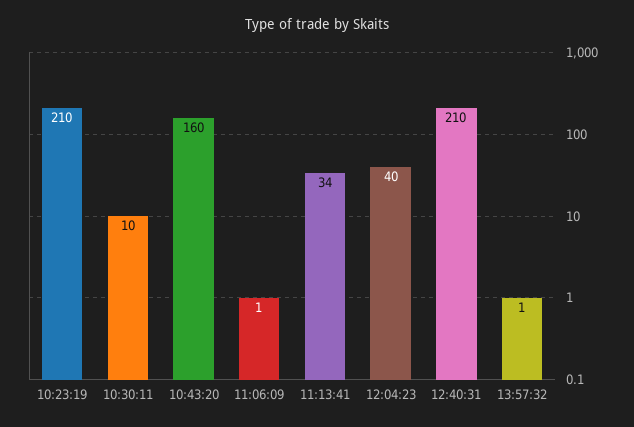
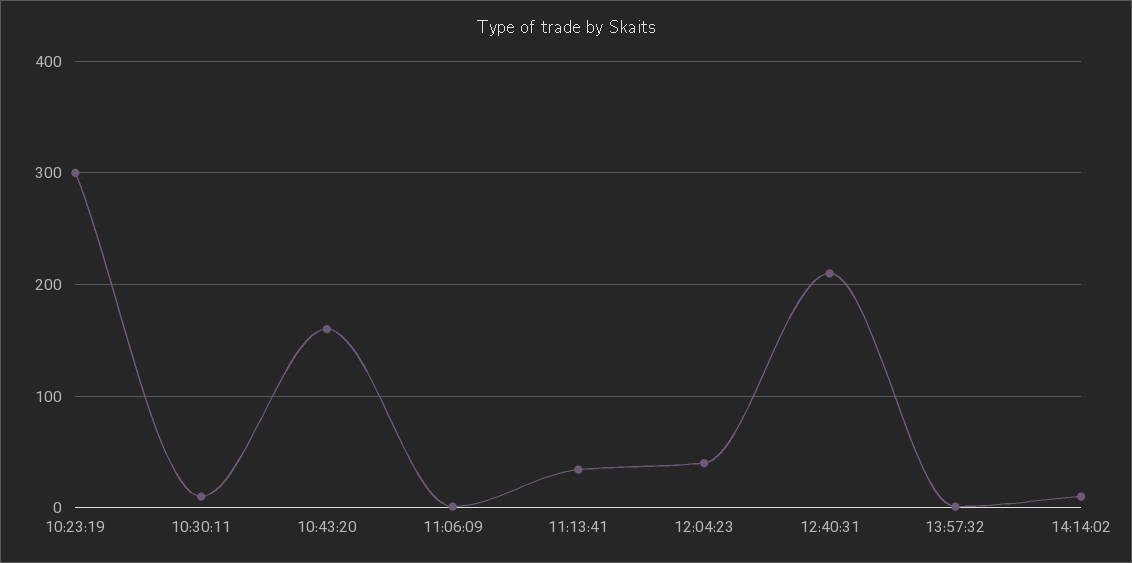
10:23:19: 210 -> 300
14:14:02: none -> 10

